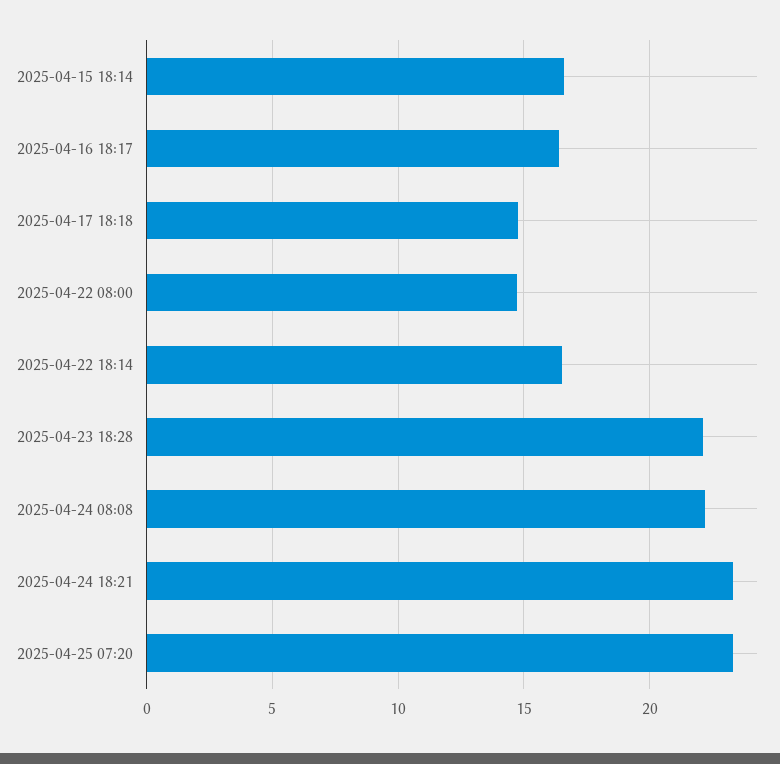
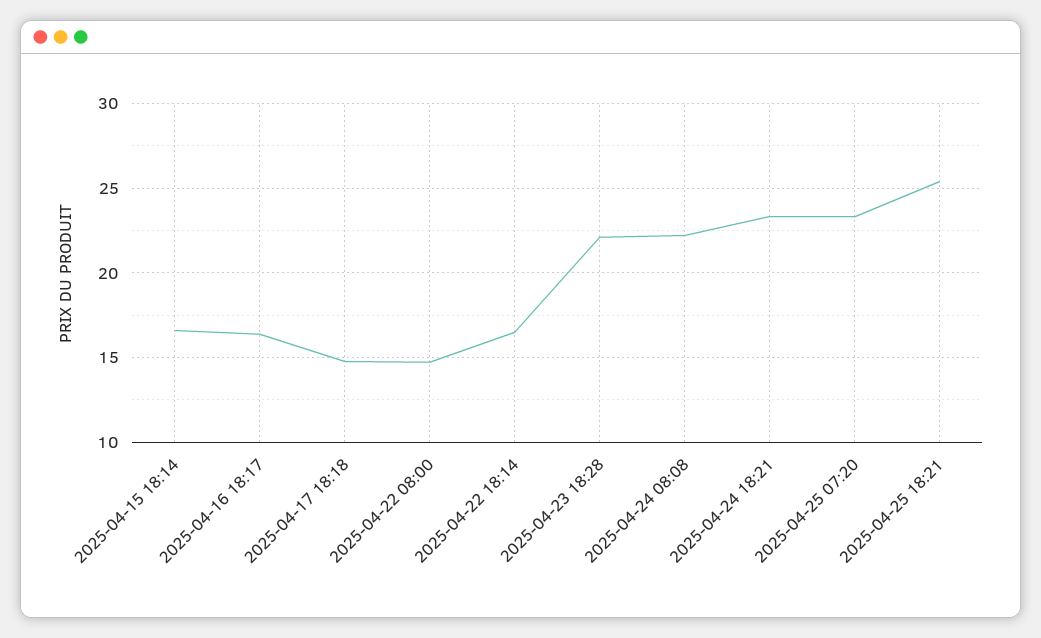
2025-04-25 18:21: none -> 25.5

